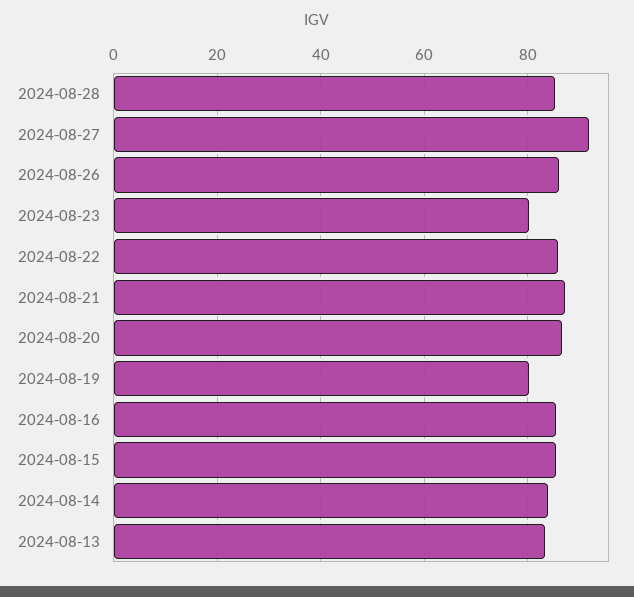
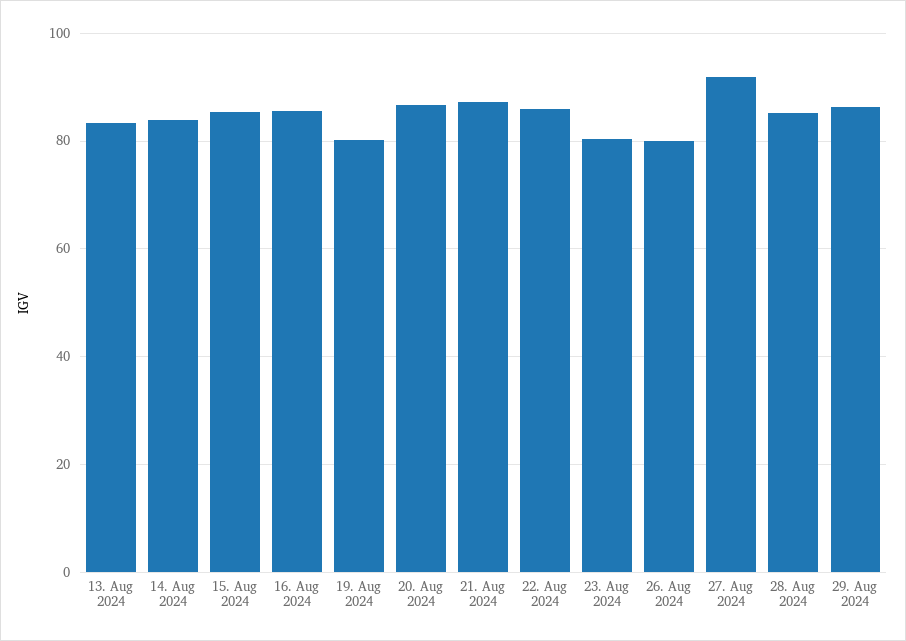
2024-08-26: 86 -> 80
29. Aug 2024: none -> 86

